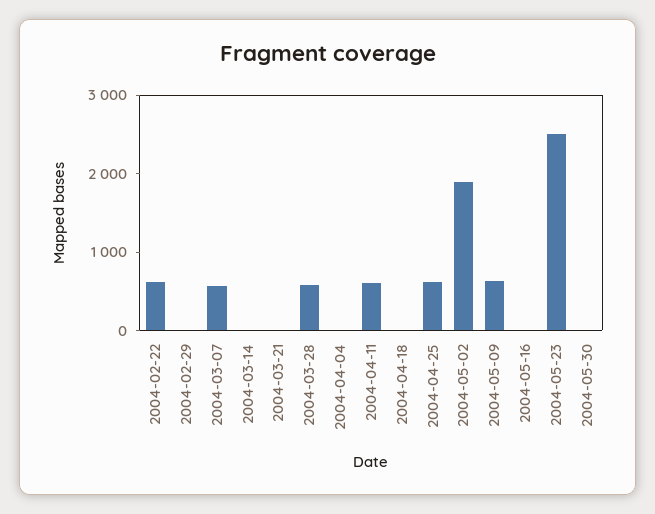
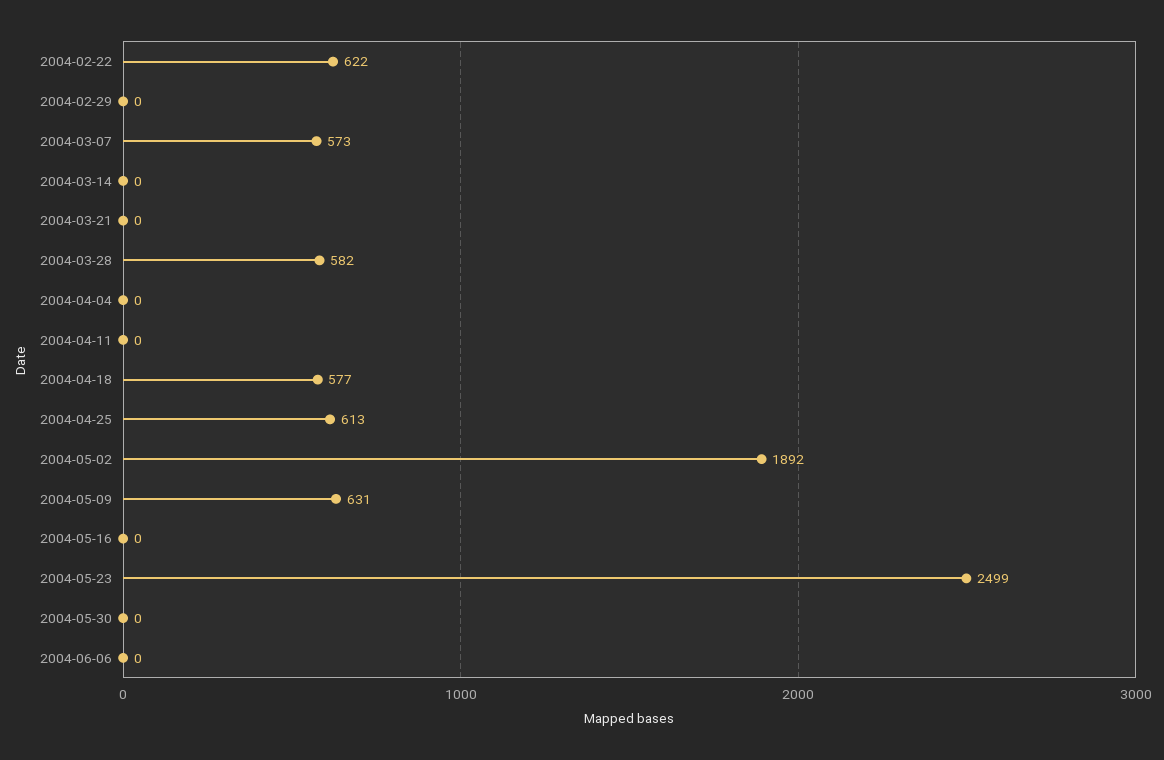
2004-04-11: 600 -> 0
2004-04-18: 0 -> 577
2004-06-06: none -> 0

